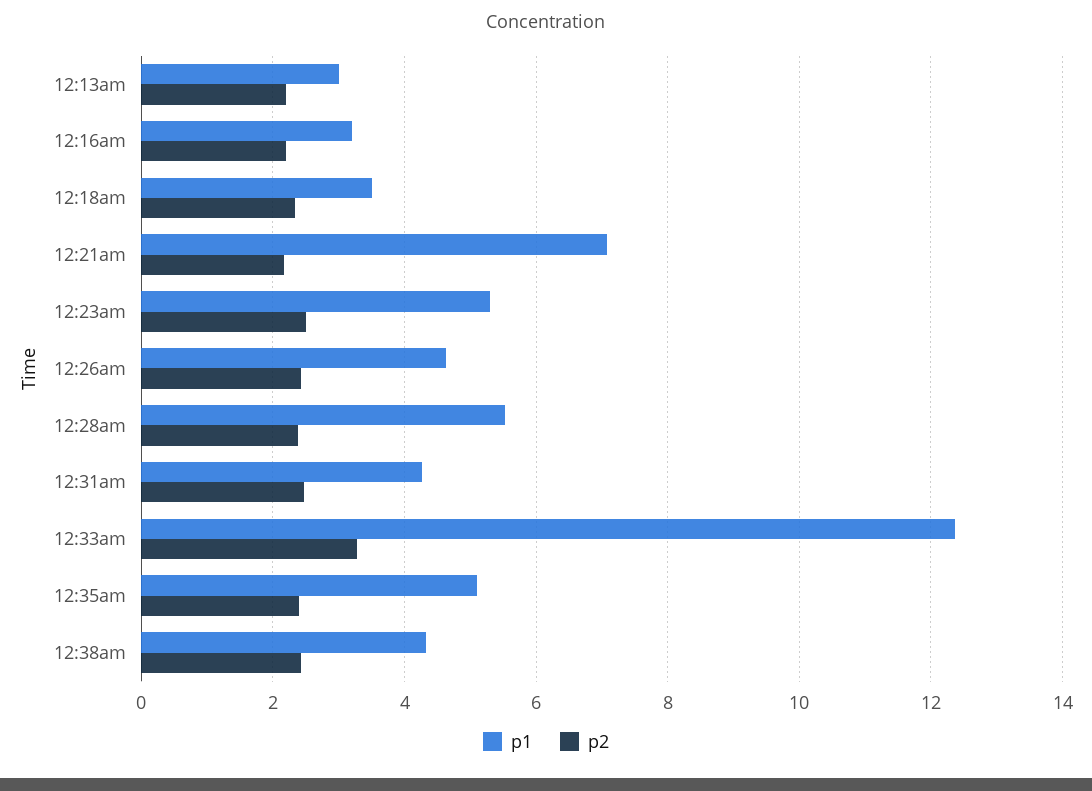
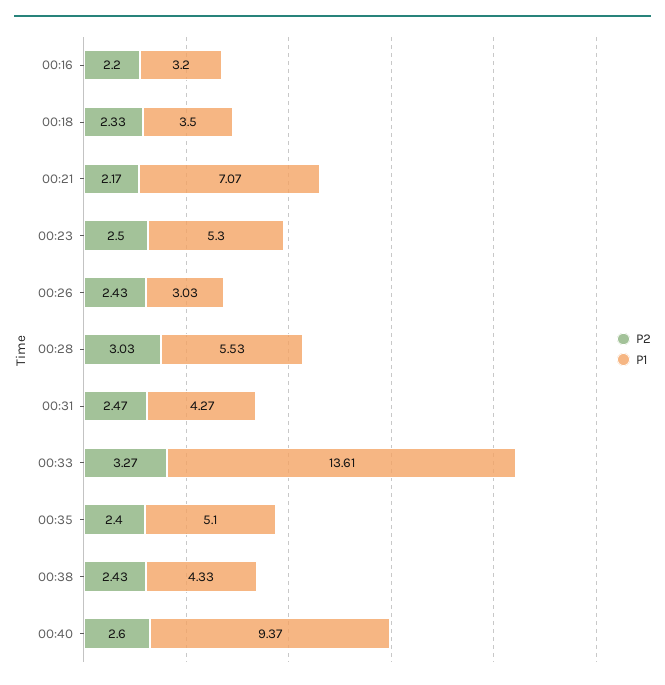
p1, 12:13am: 3 -> none
p2, 12:13am: 2.2 -> none
p1, 12:26am: 4.6 -> 3.03
p2, 12:28am: 2.4 -> 3.03
p1, 12:33am: 12.4 -> 13.61
p2, 00:40: none -> 2.6
p1, 00:40: none -> 9.37

